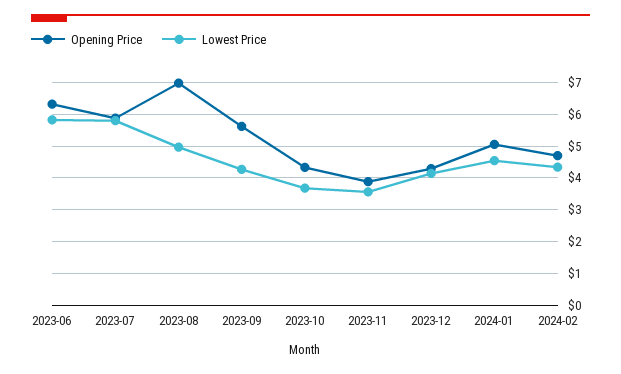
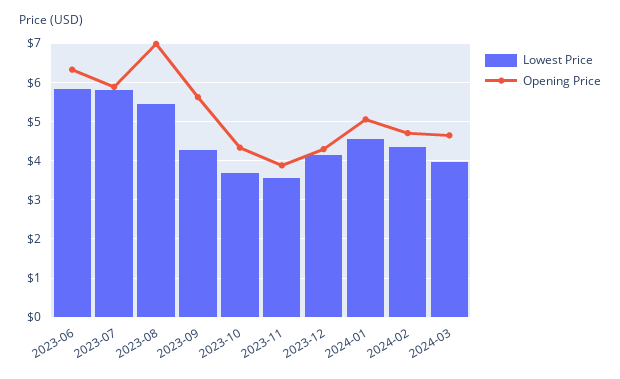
Lowest Price, 2023-08: 5 -> 5.4
Lowest Price, 2024-03: none -> 4
Opening Price, 2024-03: none -> 4.6

